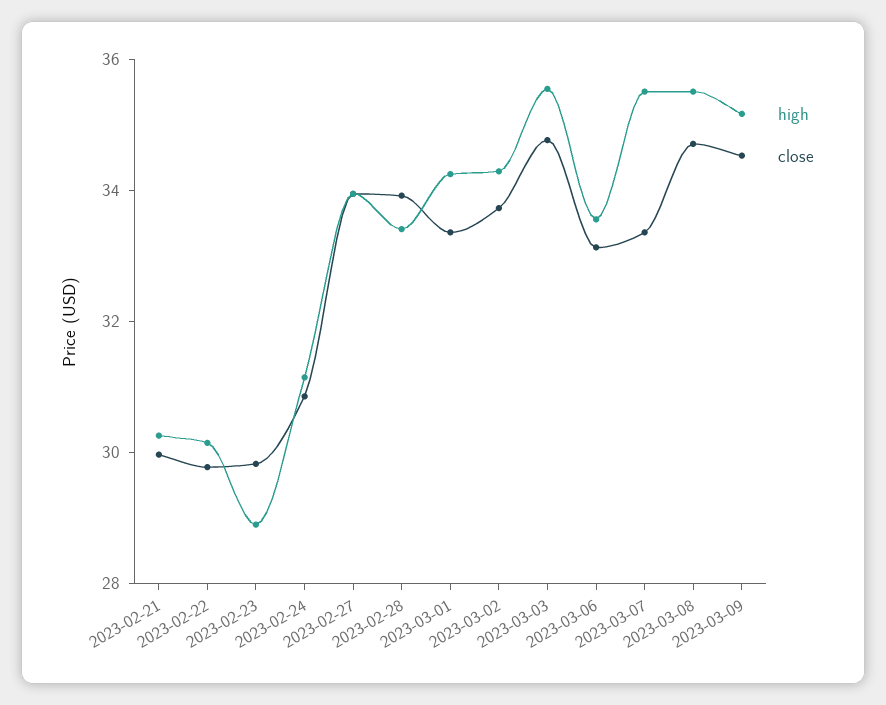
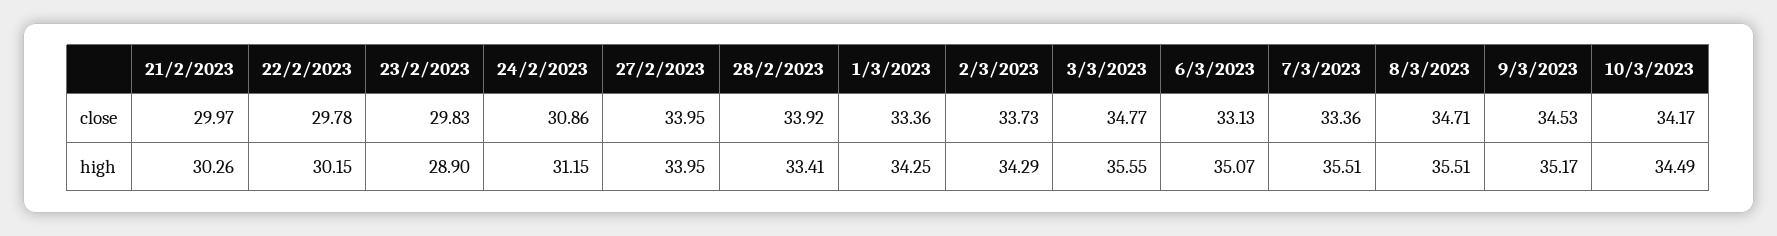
high, 2023-03-06: 33.5 -> 35.07
close, 10/3/2023: none -> 34.17
high, 10/3/2023: none -> 34.49

